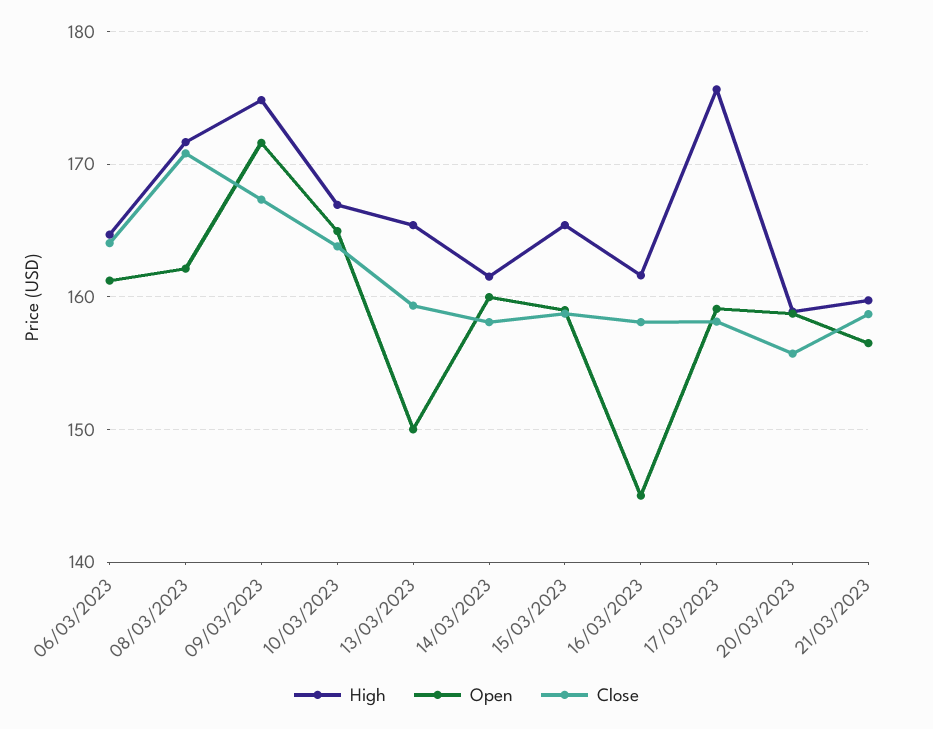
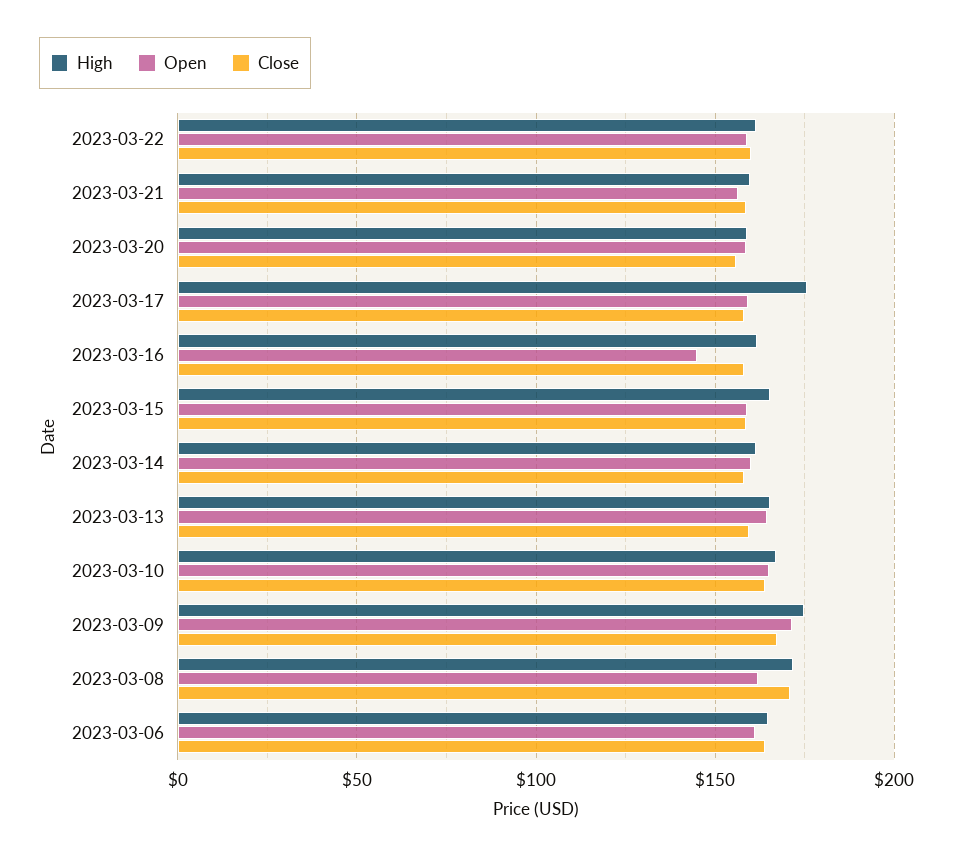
Open, 13/03/2023: 150 -> 165
High, 2023-03-22: none -> 160
Open, 2023-03-22: none -> 160
Close, 2023-03-22: none -> 160

